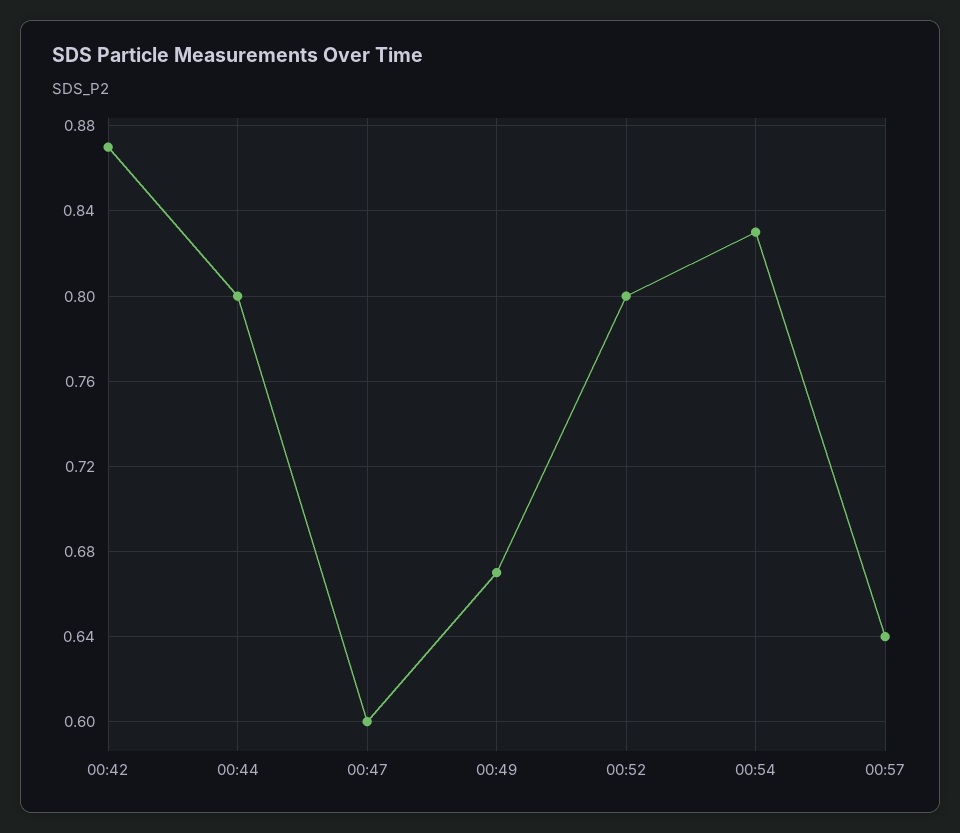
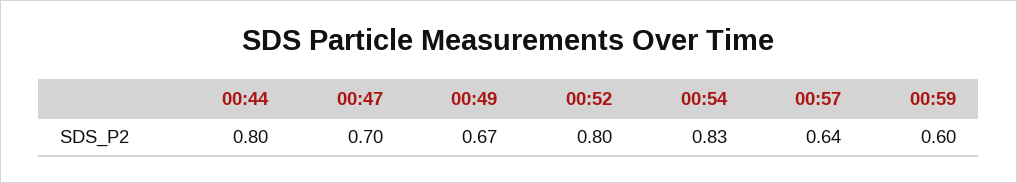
00:42: 0.87 -> none
00:47: 0.6 -> 0.7
00:59: none -> 0.6

